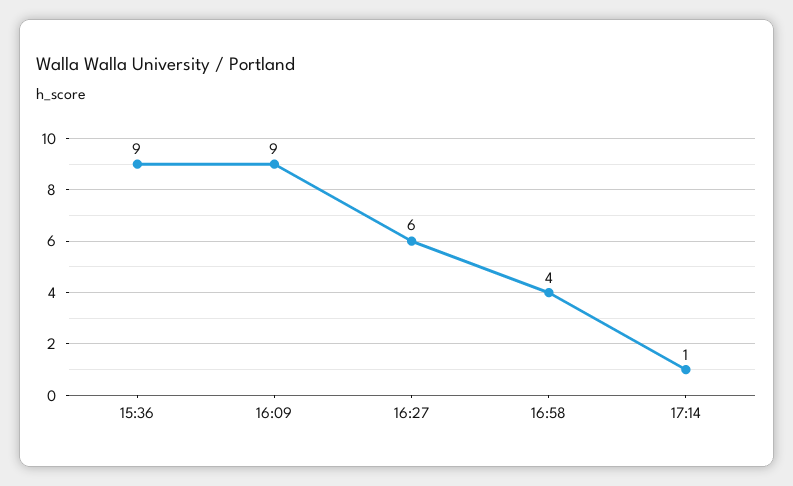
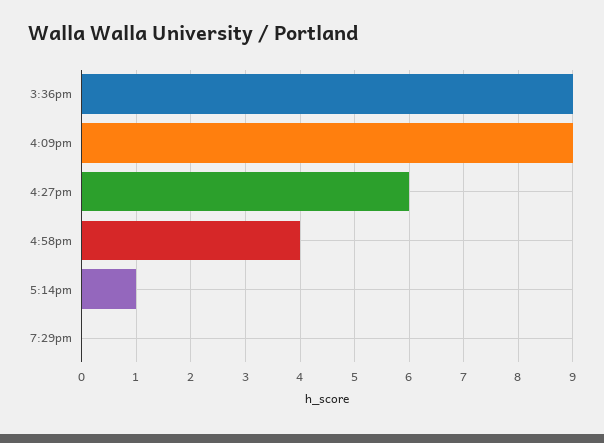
7:29pm: none -> 0

